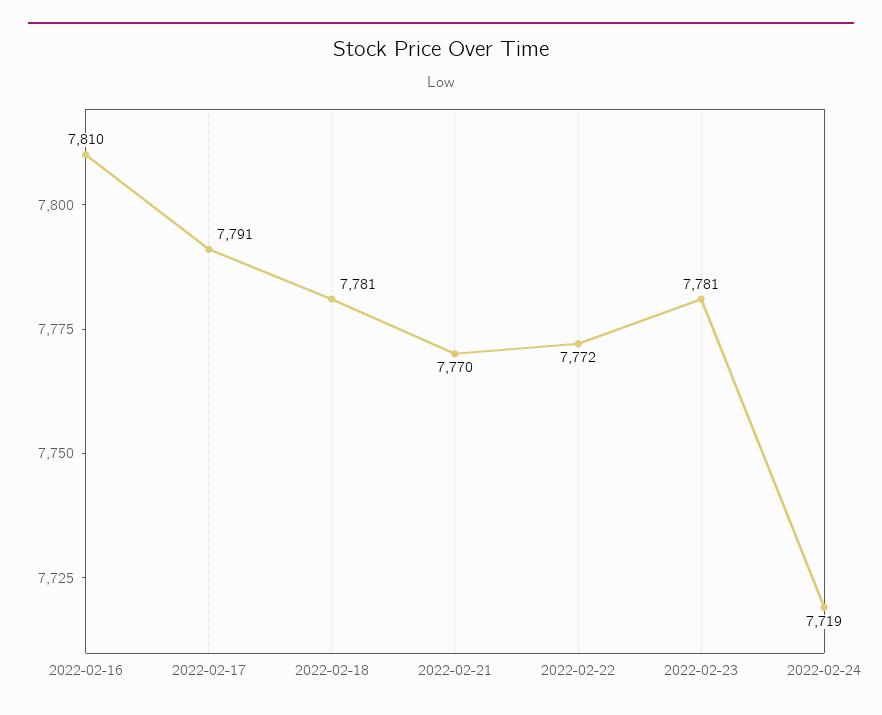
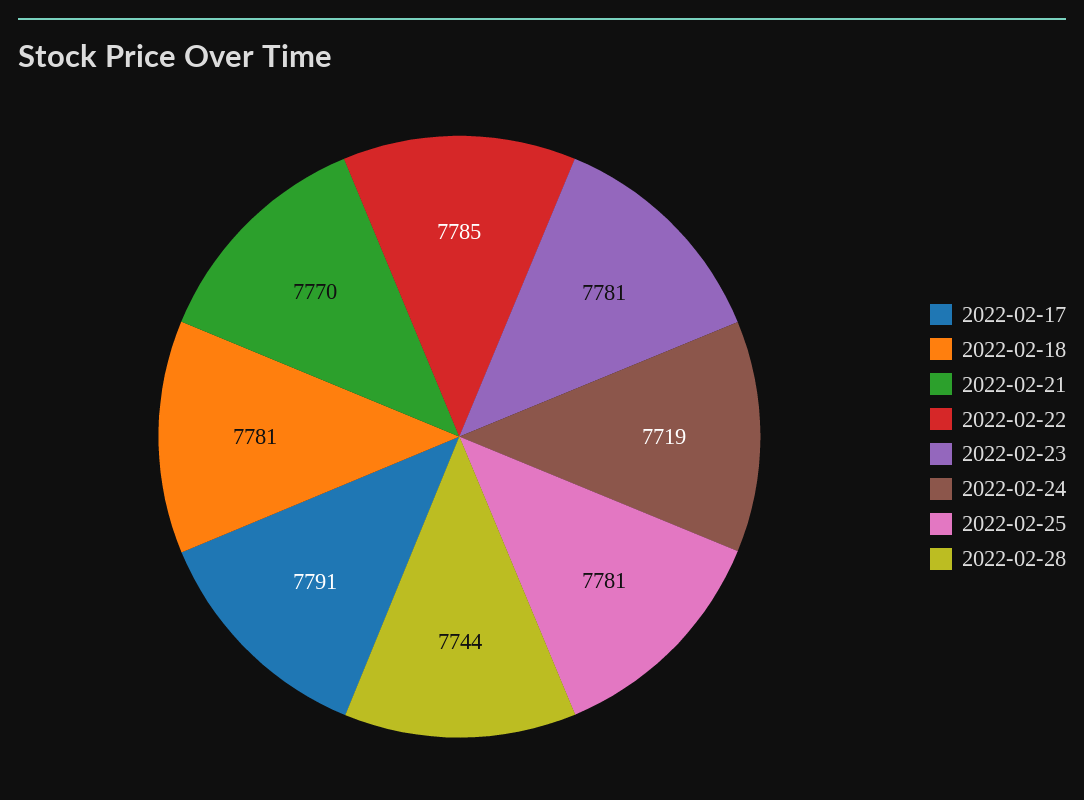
2022-02-16: 7810 -> none
2022-02-22: 7772 -> 7785
2022-02-25: none -> 7781
2022-02-28: none -> 7744

